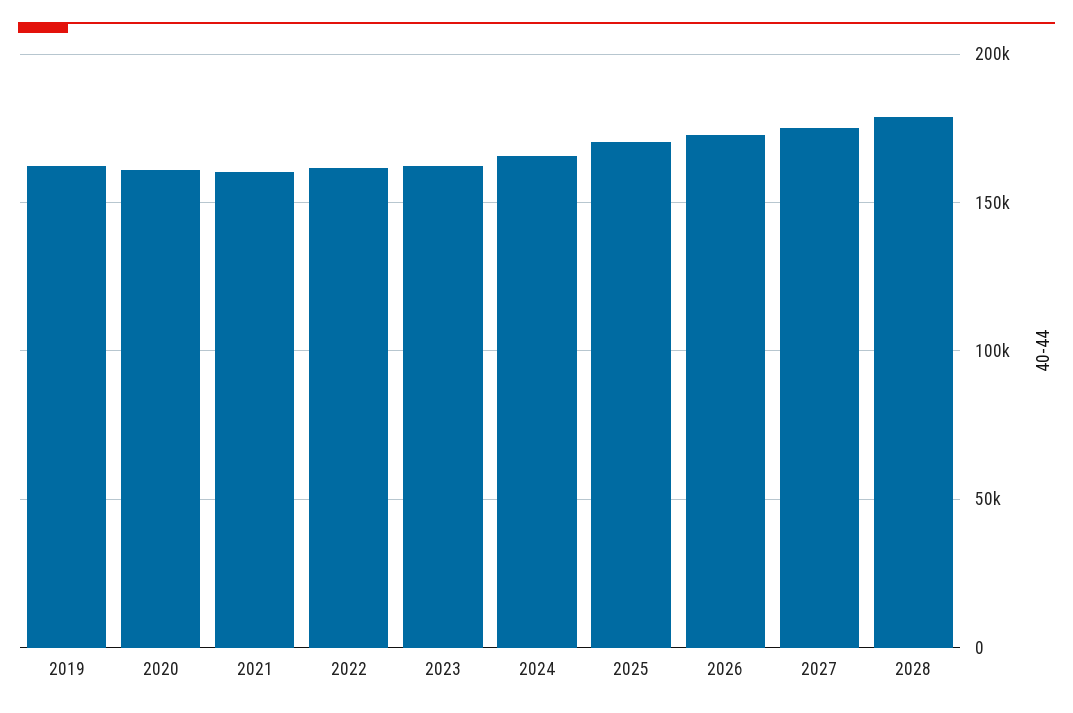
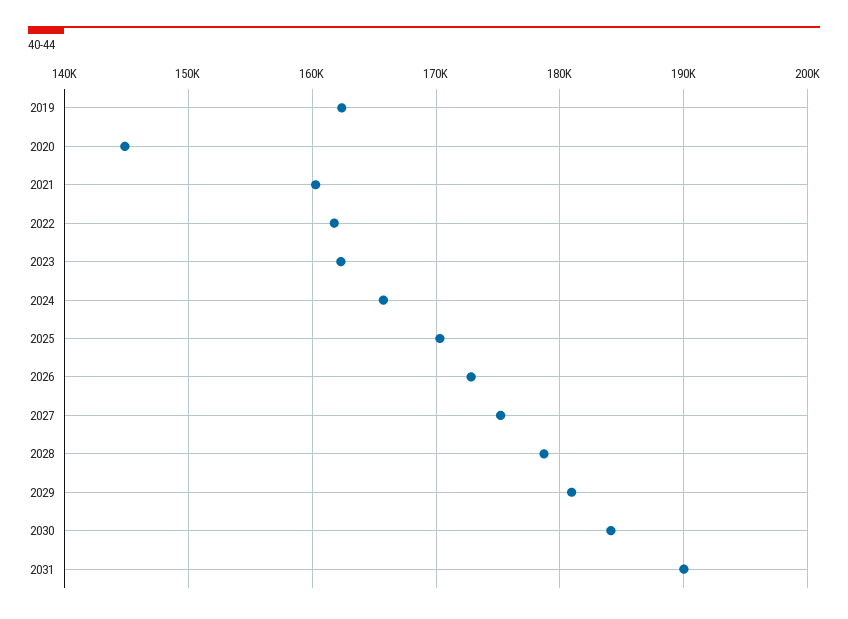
2020: 160000 -> 145000
2029: none -> 181000
2030: none -> 184000
2031: none -> 190000

